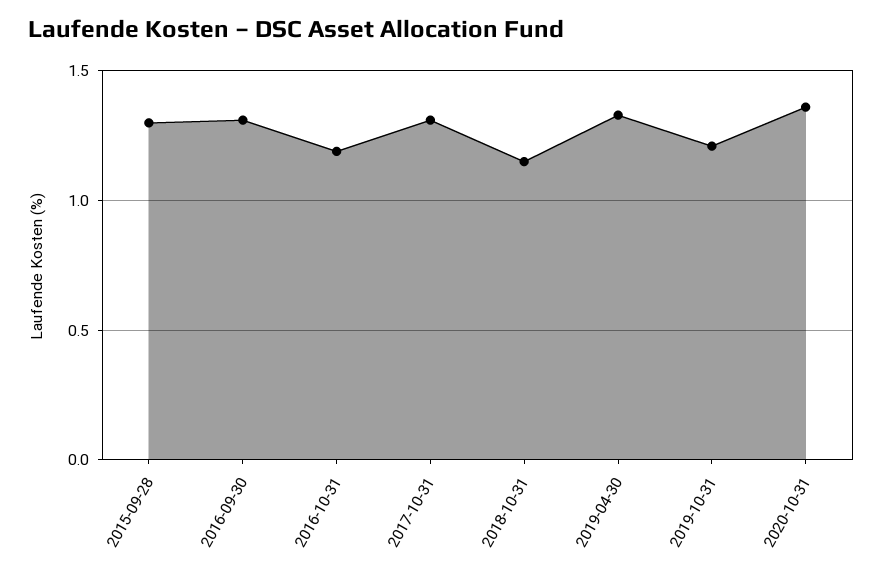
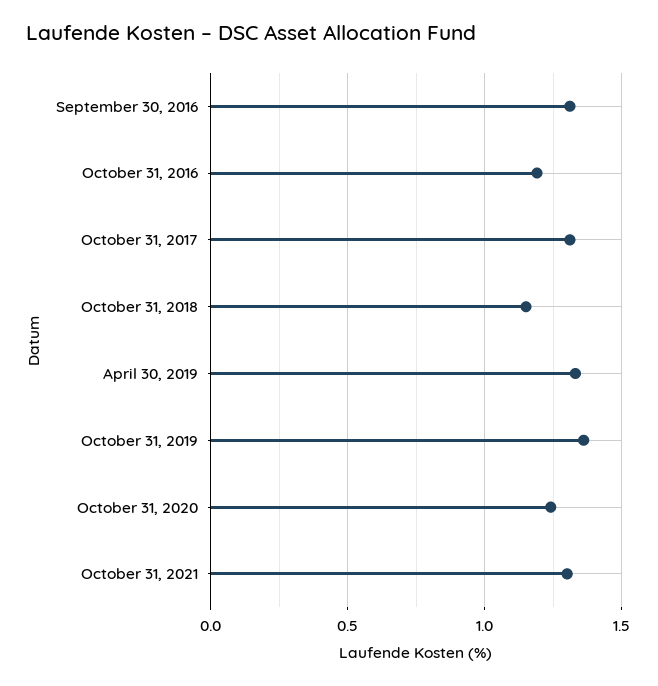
2015-09-28: 1.3 -> none
2019-10-31: 1.2 -> 1.35
2020-10-31: 1.35 -> 1.25
October 31, 2021: none -> 1.3

